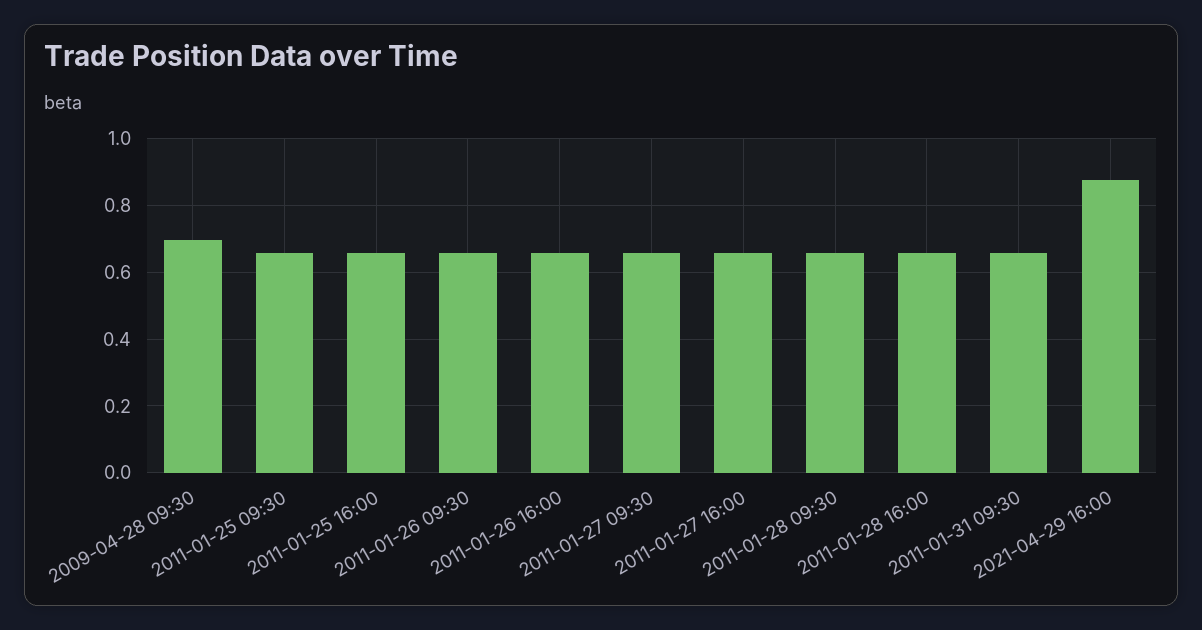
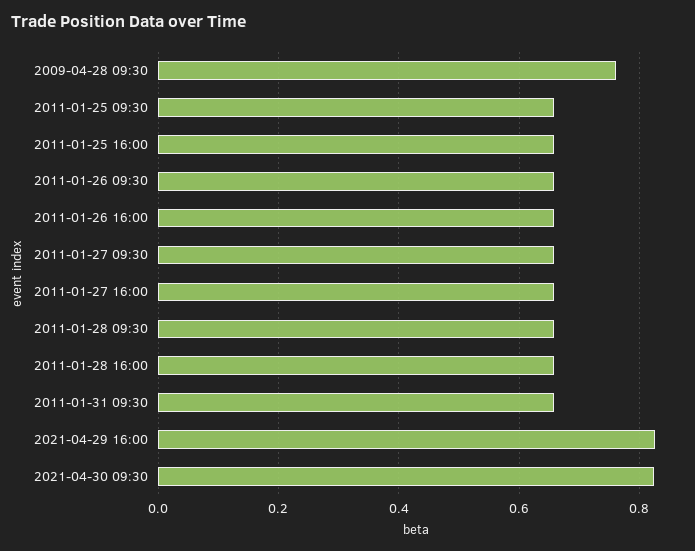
2009-04-28 09:30: 0.7 -> 0.76
2021-04-29 16:00: 0.88 -> 0.82
2021-04-30 09:30: none -> 0.82

